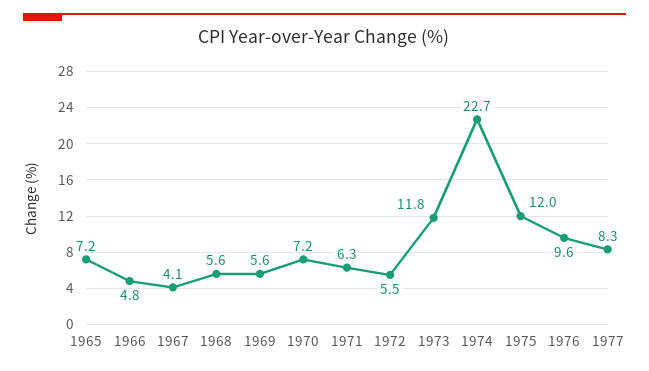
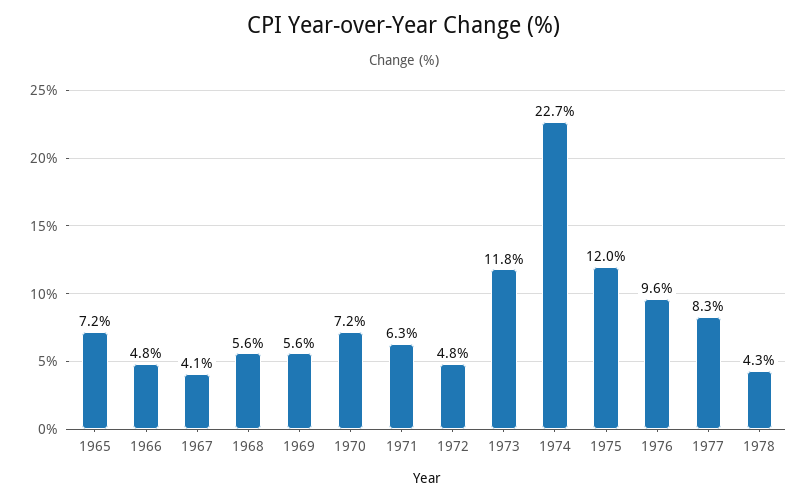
1972: 5.5 -> 4.8
1978: none -> 4.3

